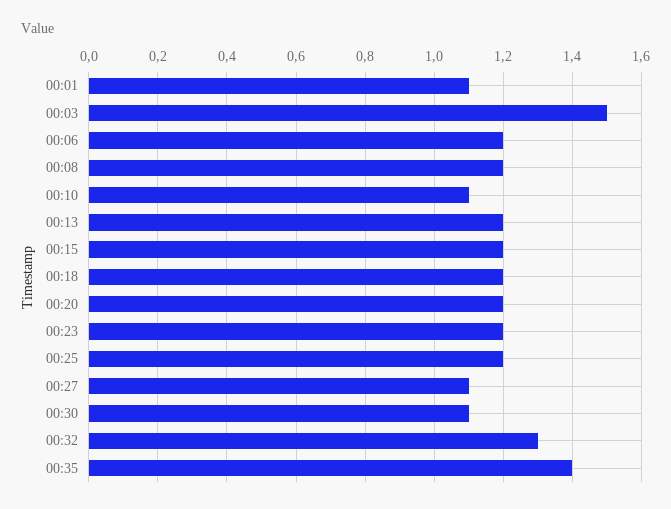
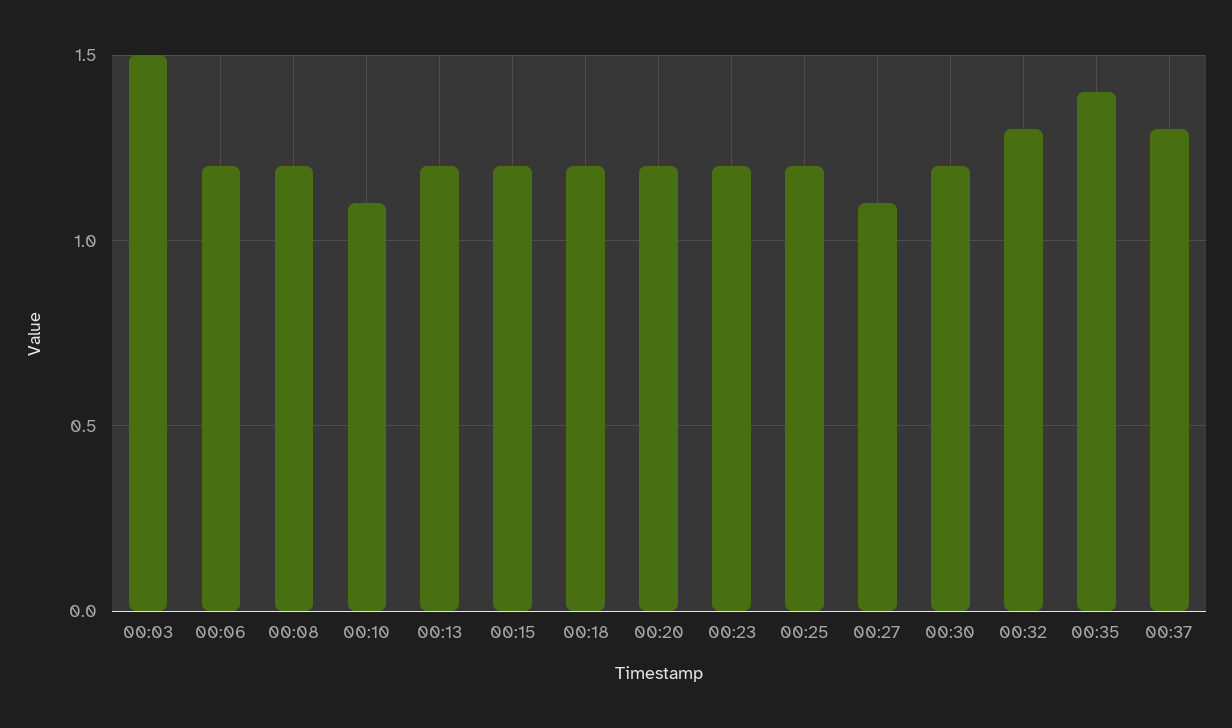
00:01: 1.1 -> none
00:30: 1.1 -> 1.2
00:37: none -> 1.3

